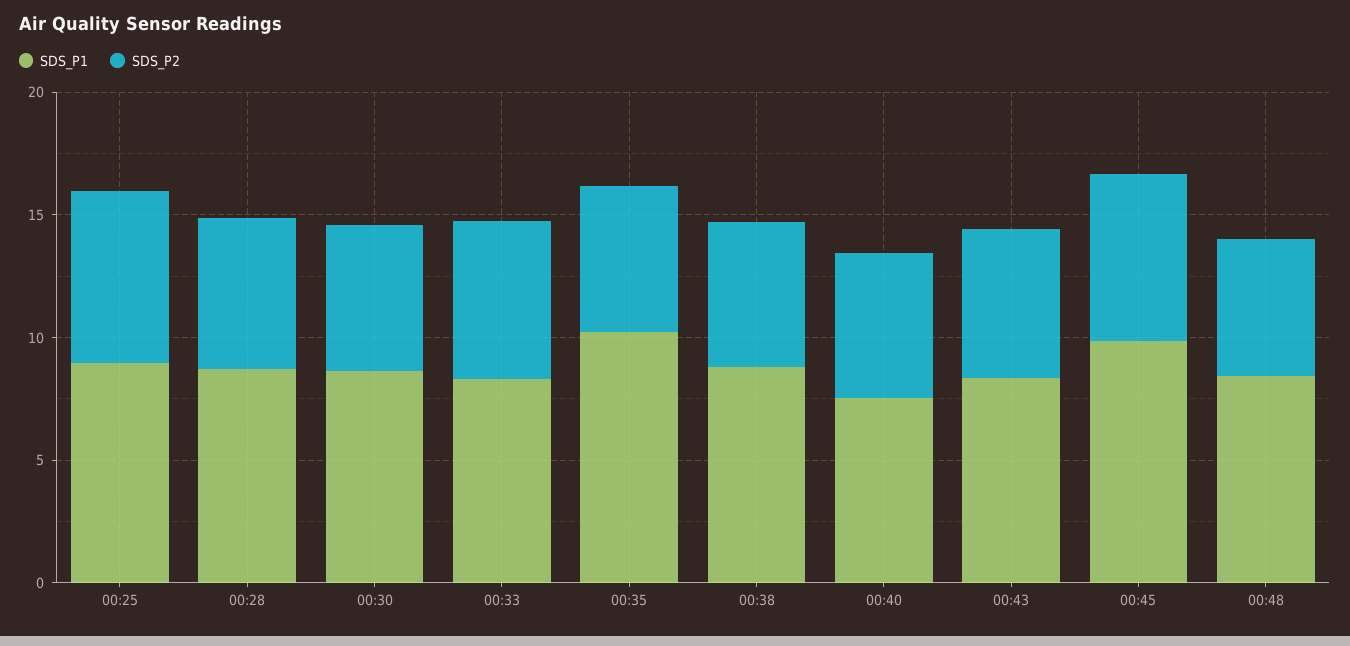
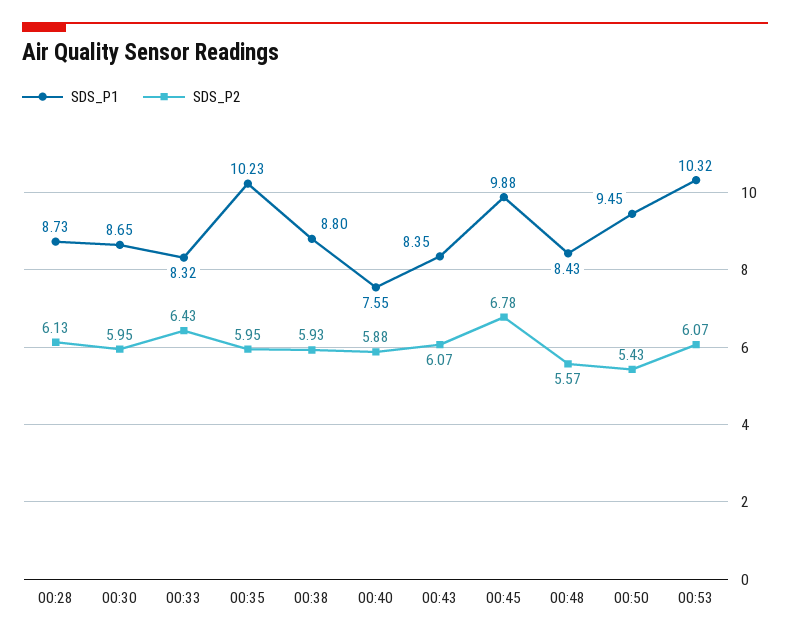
SDS_P1, 00:25: 9 -> none
SDS_P2, 00:25: 7 -> none
SDS_P1, 00:50: none -> 9.45
SDS_P2, 00:50: none -> 5.43
SDS_P1, 00:53: none -> 10.32
SDS_P2, 00:53: none -> 6.07

